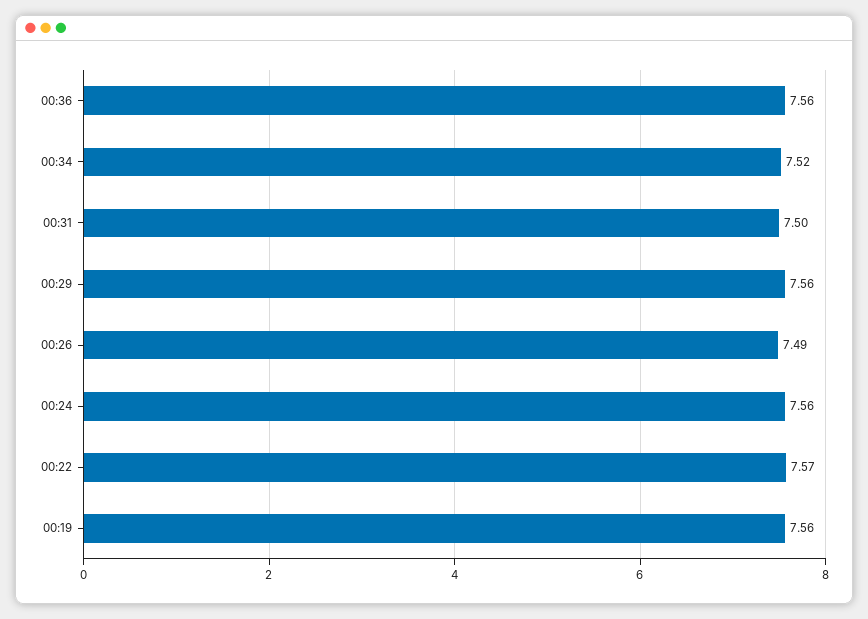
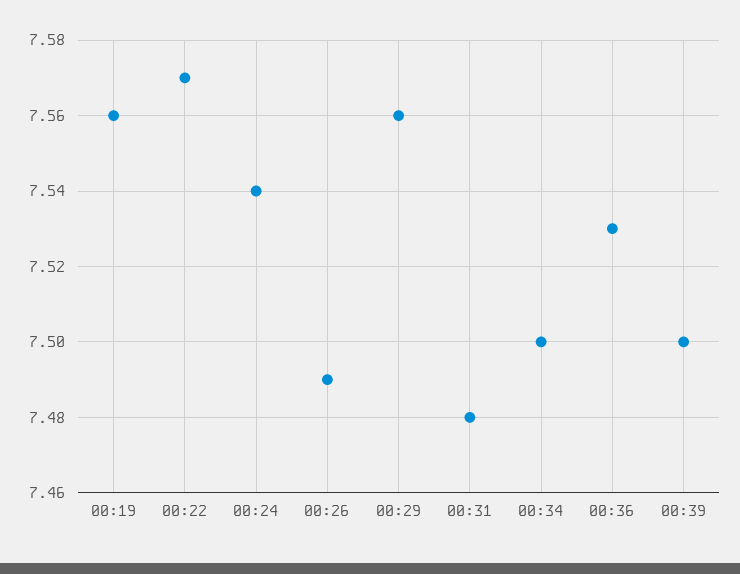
00:36: 7.56 -> 7.53
00:34: 7.52 -> 7.5
00:31: 7.5 -> 7.48
00:24: 7.56 -> 7.54
00:39: none -> 7.5

